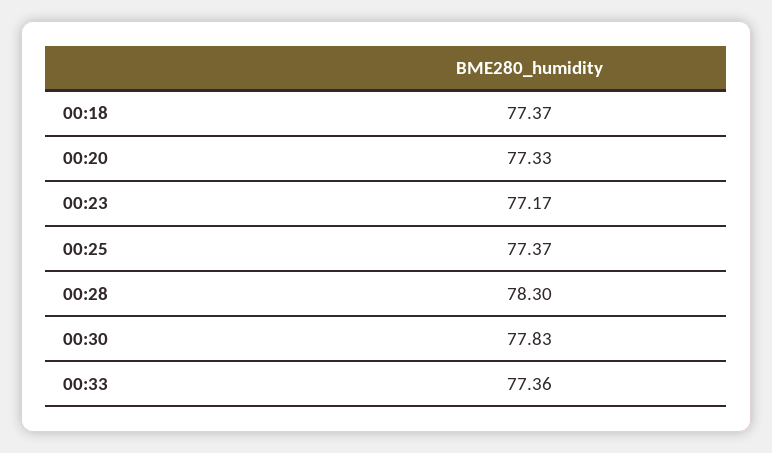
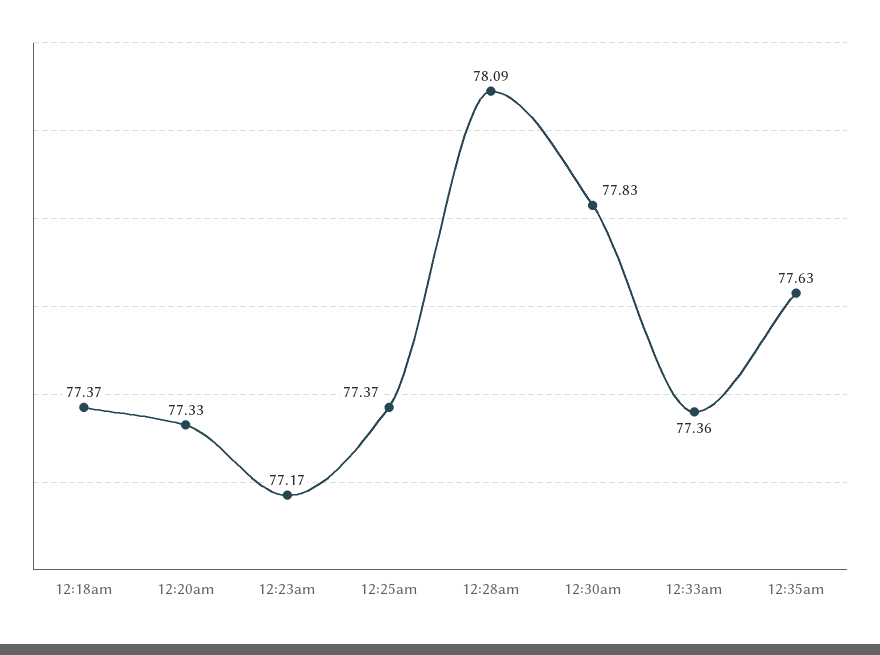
00:28: 78.3 -> 78.09
12:35am: none -> 77.63

